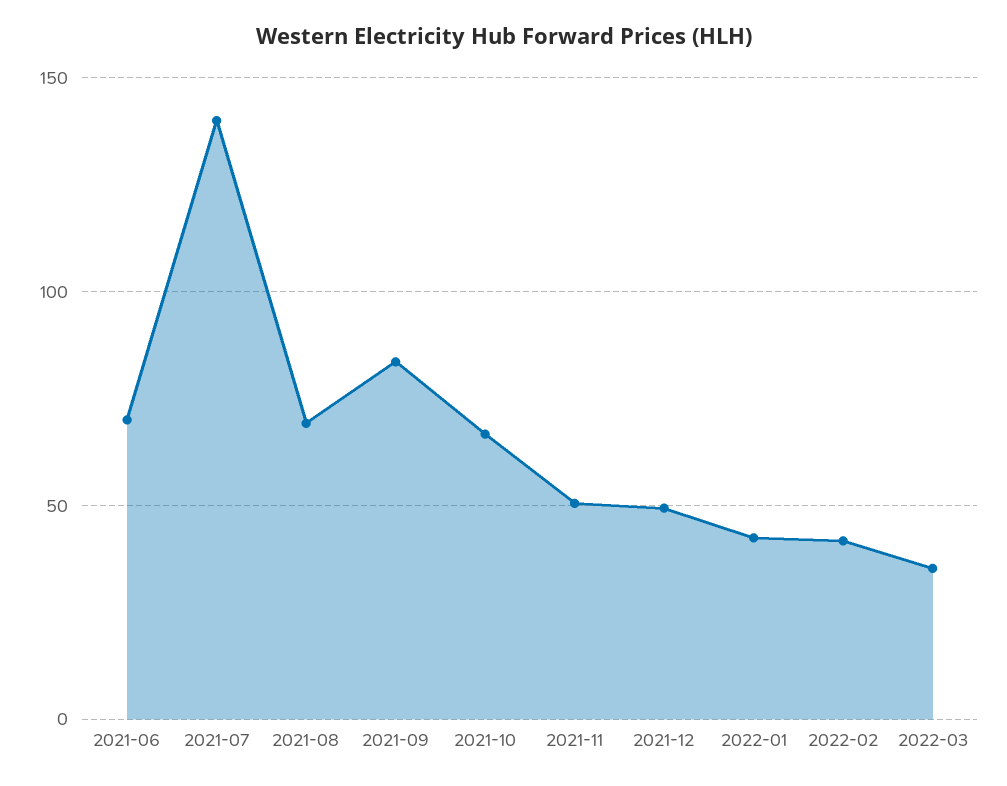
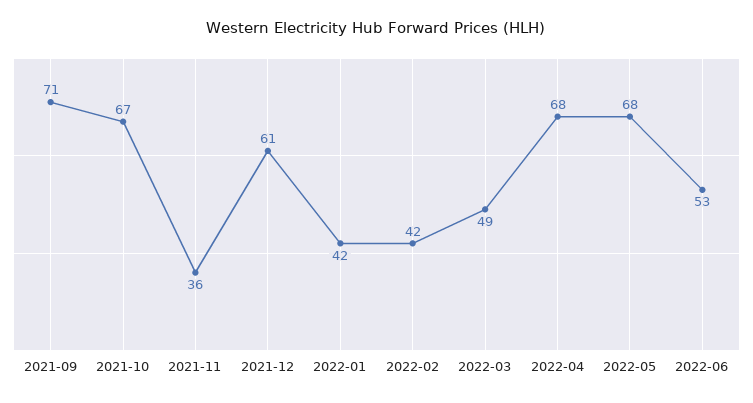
2021-06: 70 -> none
2021-07: 140 -> none
2021-08: 70 -> none
2021-09: 85 -> 71
2021-11: 50 -> 36
2021-12: 50 -> 61
2022-03: 35 -> 49
2022-04: none -> 68
2022-05: none -> 68
2022-06: none -> 53

